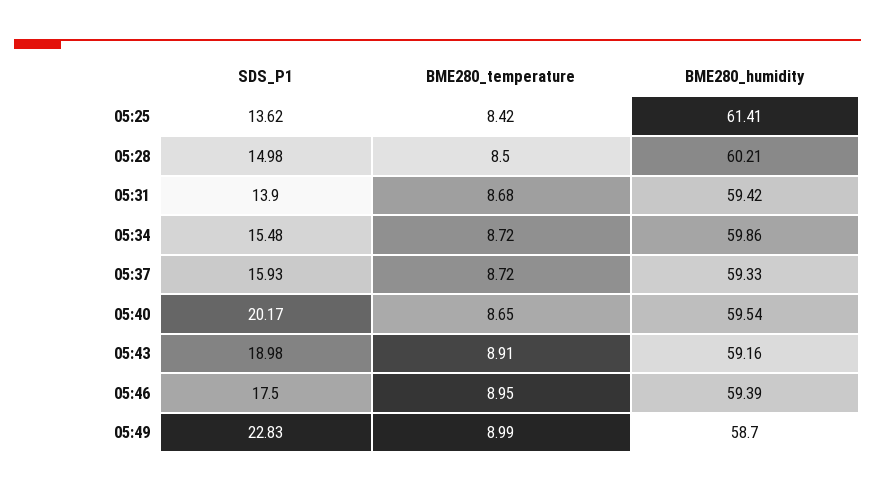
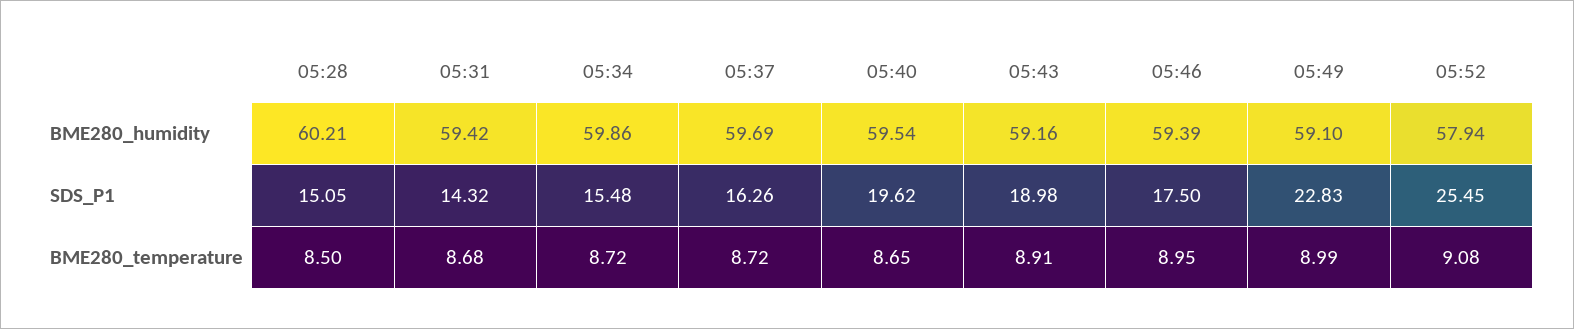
SDS_P1, 05:25: 13.62 -> none
BME280_temperature, 05:25: 8.42 -> none
BME280_humidity, 05:25: 61.41 -> none
SDS_P1, 05:28: 14.98 -> 15.05
SDS_P1, 05:31: 13.9 -> 14.32
SDS_P1, 05:37: 15.93 -> 16.26
BME280_humidity, 05:37: 59.33 -> 59.69
SDS_P1, 05:40: 20.17 -> 19.62
BME280_humidity, 05:49: 58.7 -> 59.1
BME280_humidity, 05:52: none -> 57.94
SDS_P1, 05:52: none -> 25.45
BME280_temperature, 05:52: none -> 9.08

